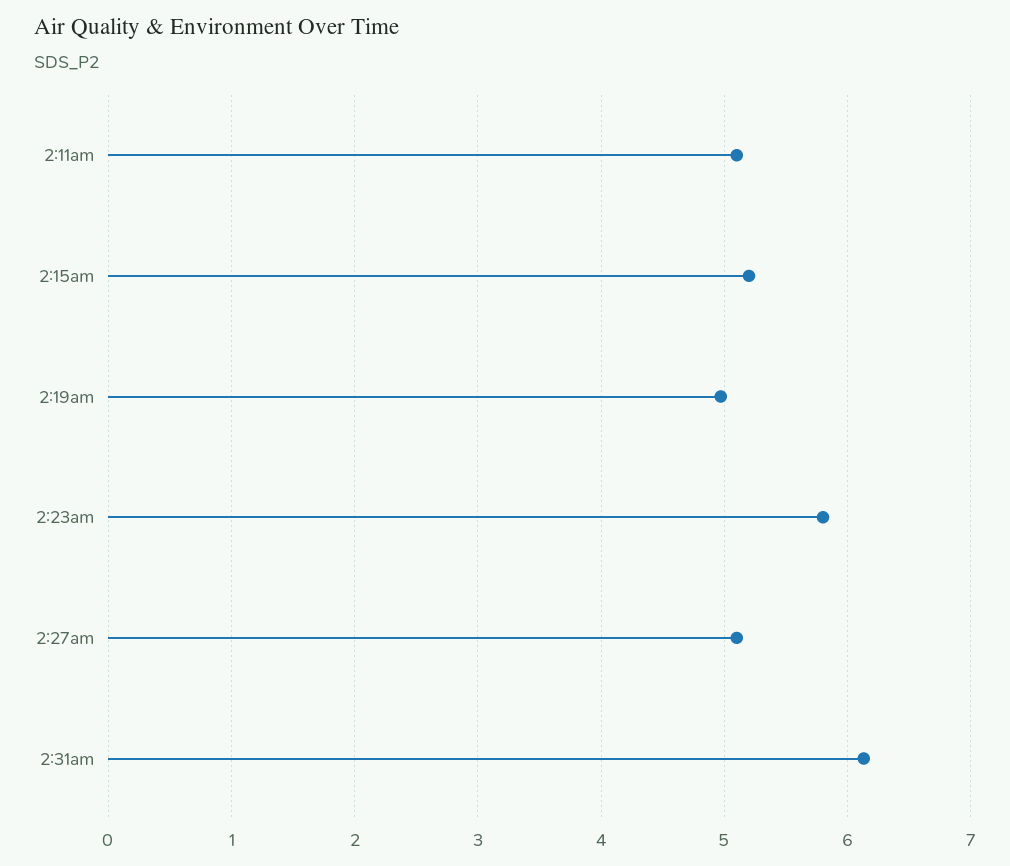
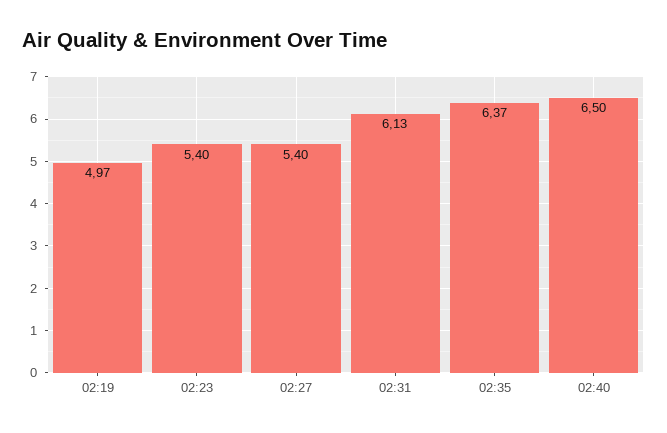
2:11am: 5.1 -> none
2:15am: 5.2 -> none
2:23am: 5.8 -> 5.4
2:27am: 5.1 -> 5.4
02:35: none -> 6.37
02:40: none -> 6.5

